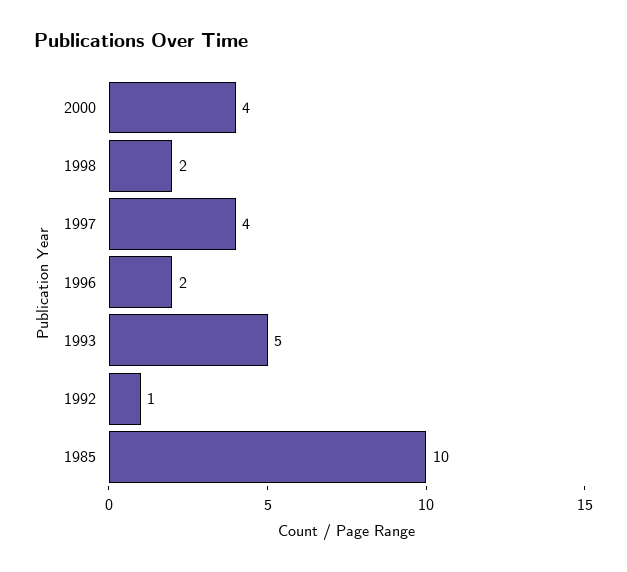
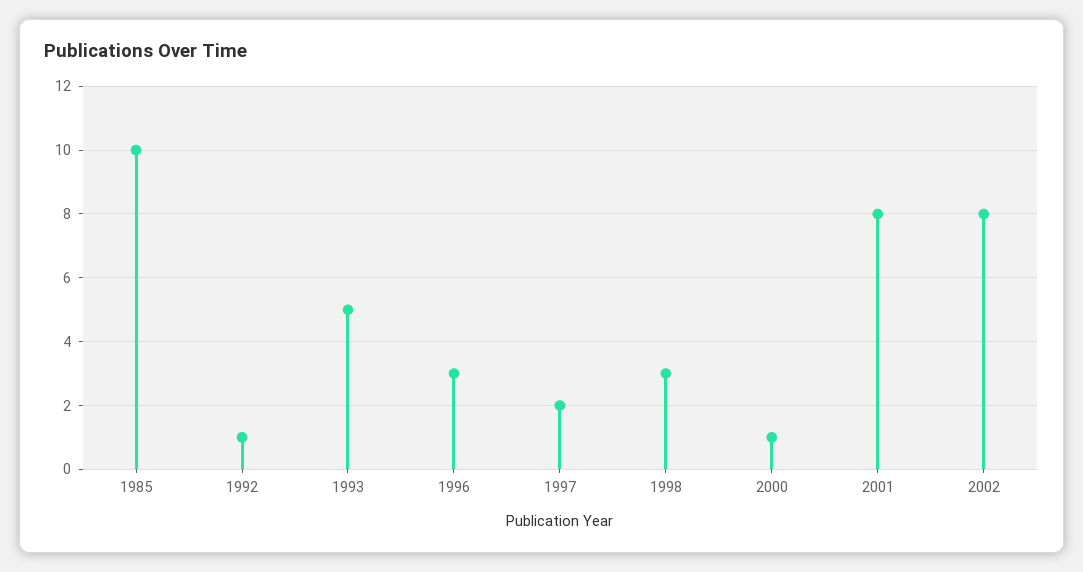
2000: 4 -> 1
1998: 2 -> 3
1997: 4 -> 2
1996: 2 -> 3
2001: none -> 8
2002: none -> 8

